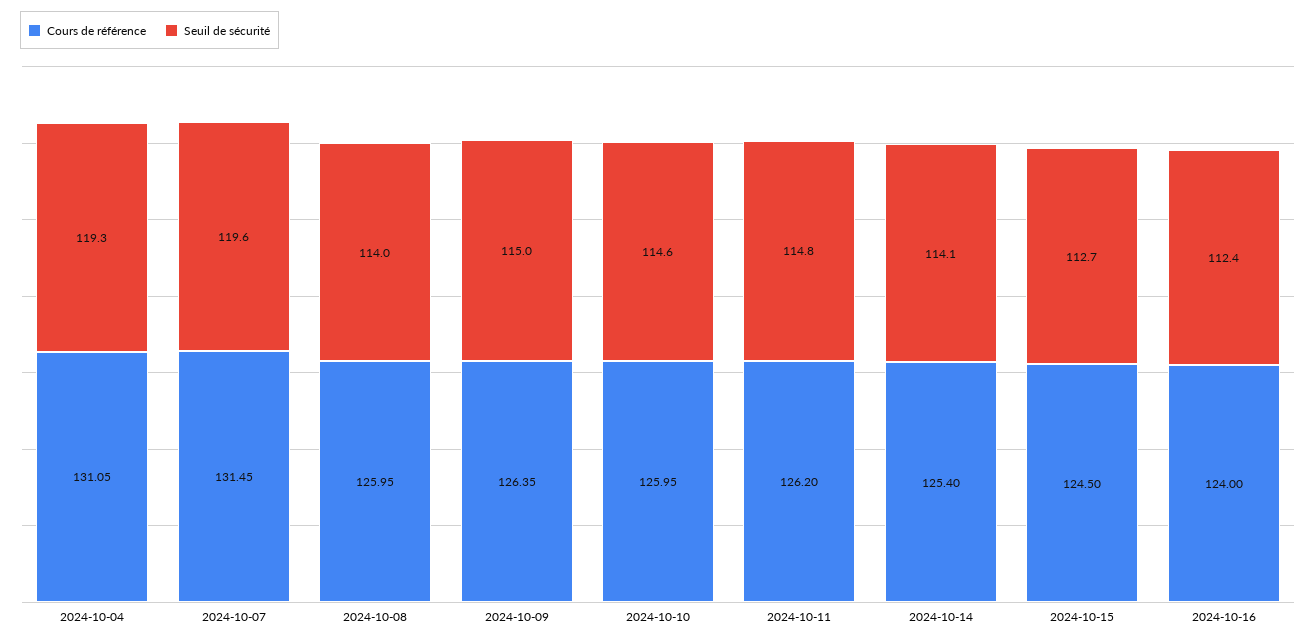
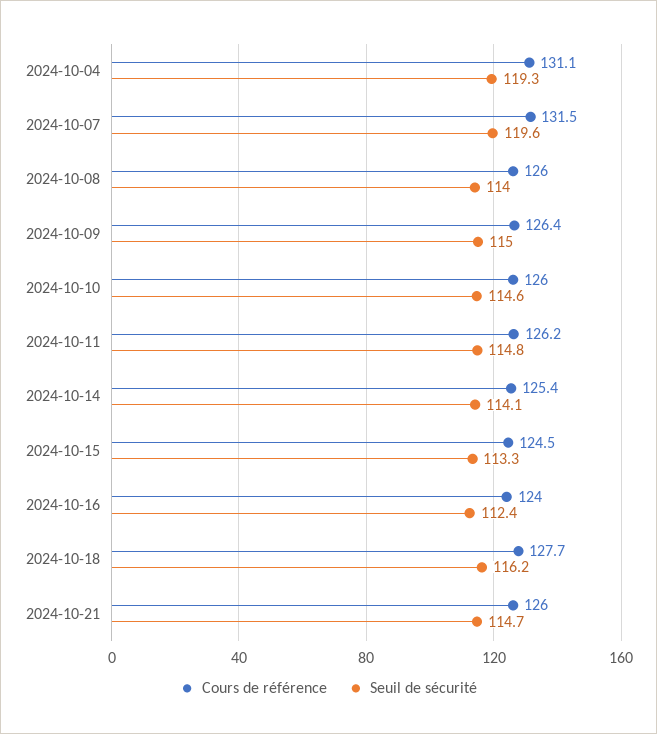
Seuil de sécurité, 2024-10-15: 112.7 -> 113.3
Cours de référence, 2024-10-18: none -> 127.7
Seuil de sécurité, 2024-10-18: none -> 116.2
Cours de référence, 2024-10-21: none -> 126
Seuil de sécurité, 2024-10-21: none -> 114.7

